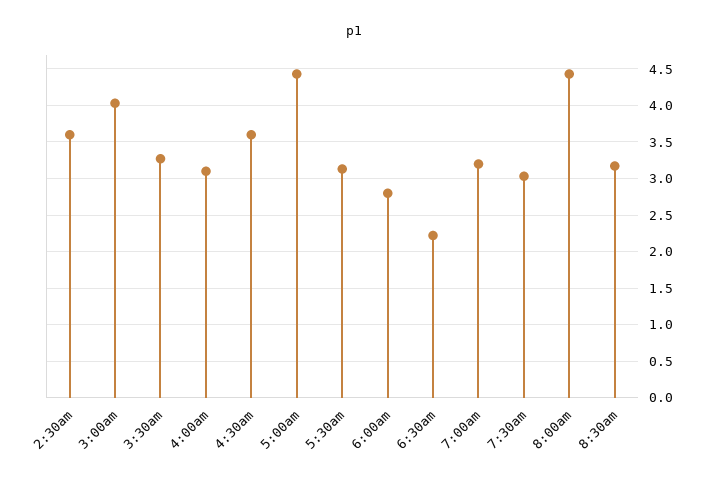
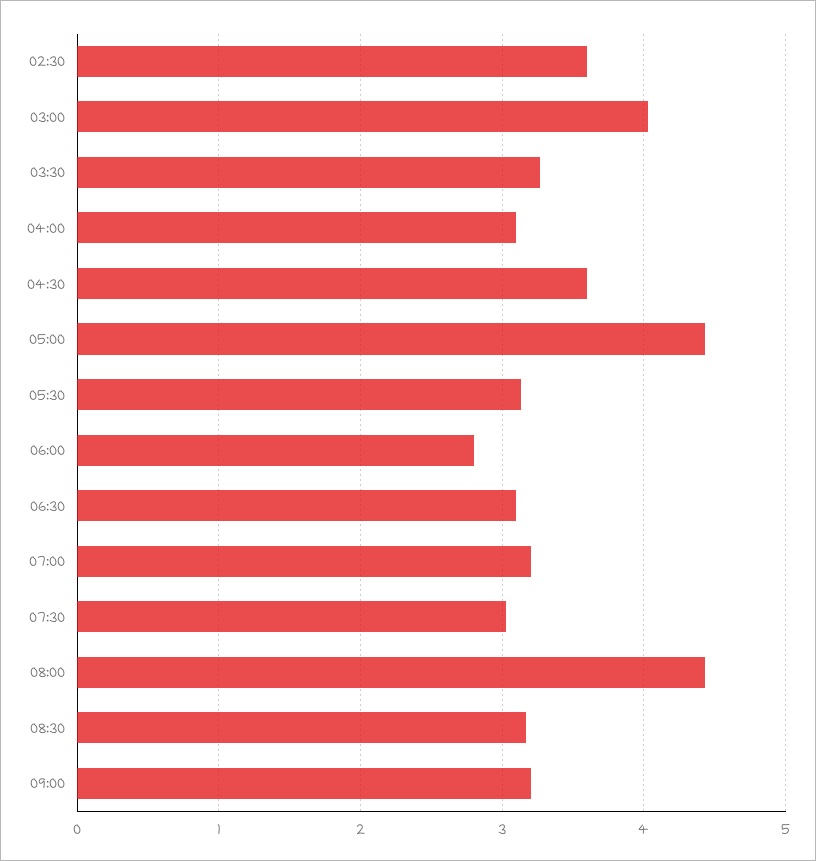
6:30am: 2.2 -> 3.1
09:00: none -> 3.2

